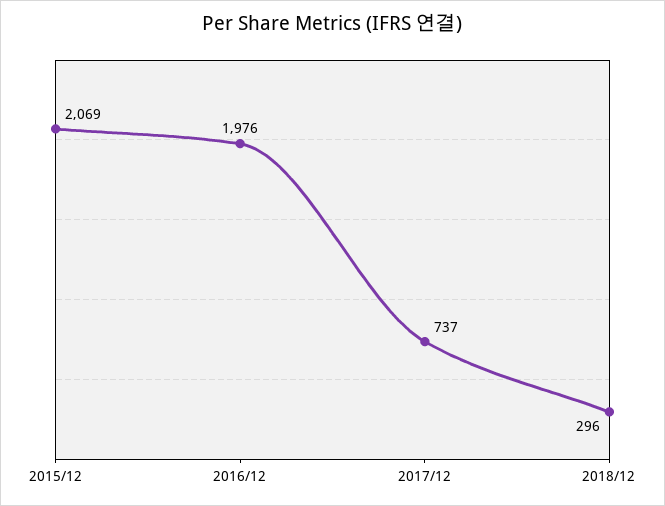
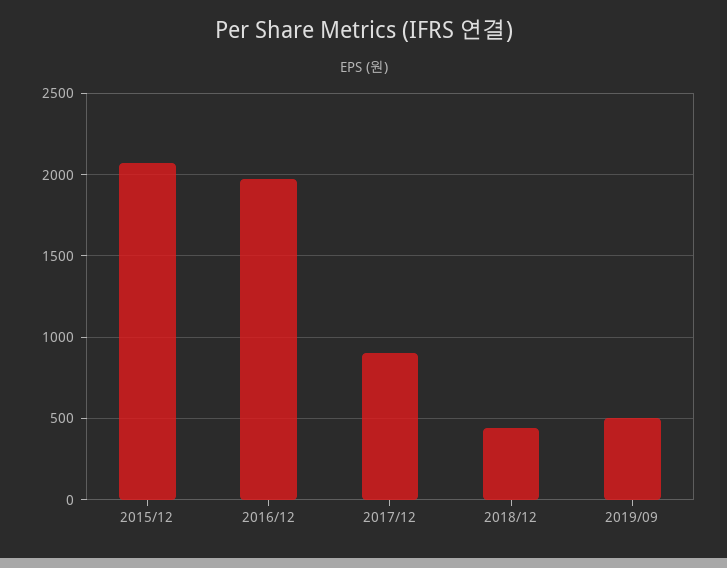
2017/12: 737 -> 900
2018/12: 296 -> 450
2019/09: none -> 500

